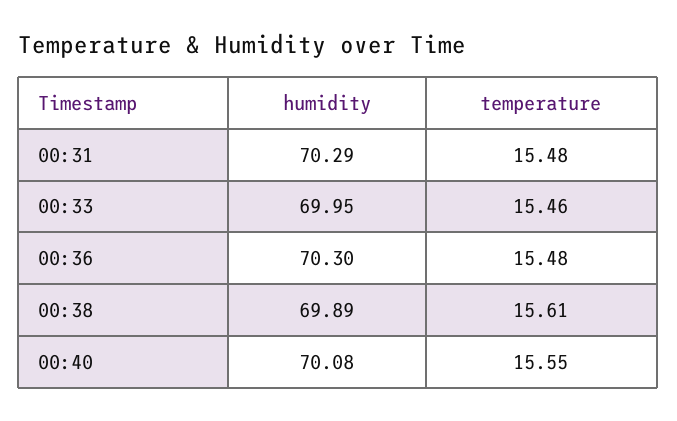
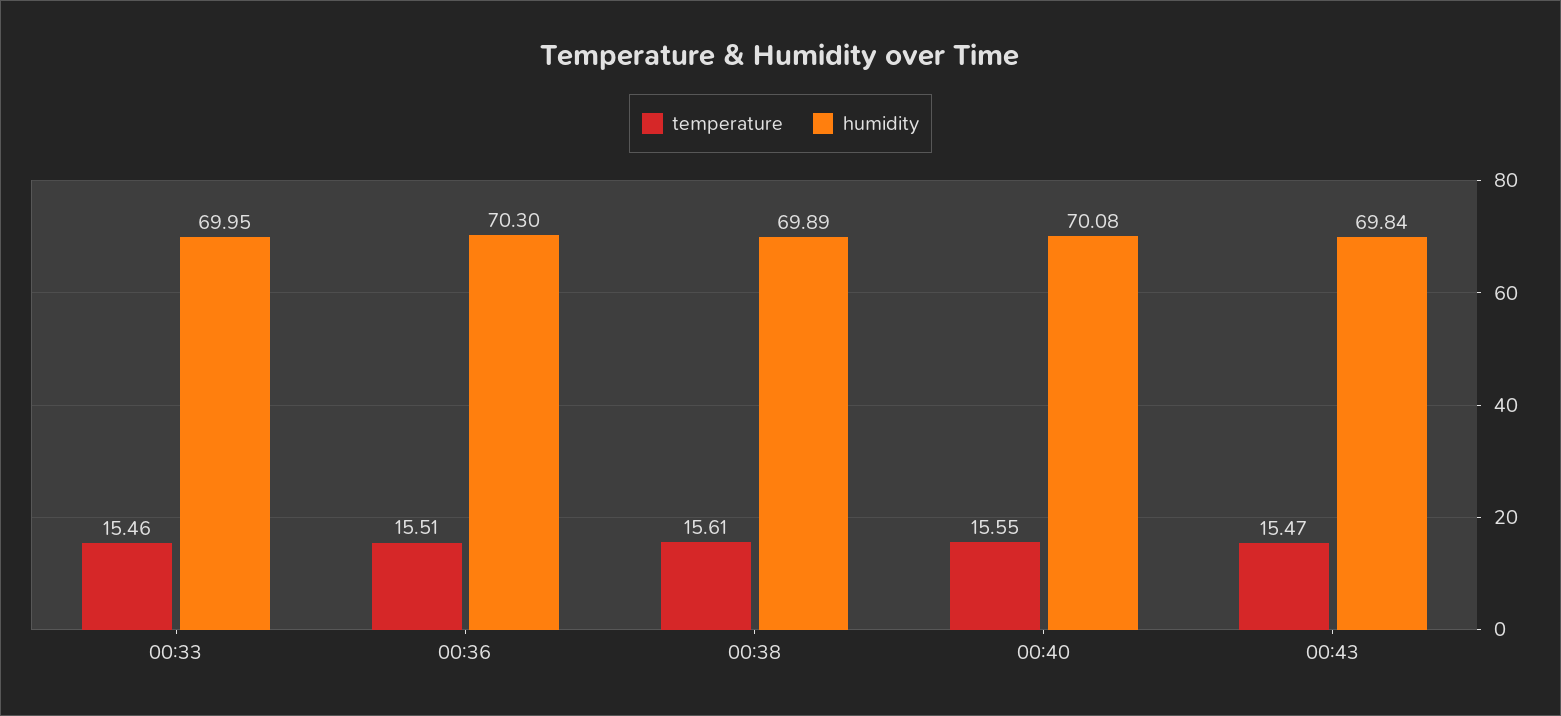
humidity, 00:31: 70.29 -> none
temperature, 00:31: 15.48 -> none
temperature, 00:36: 15.48 -> 15.51
temperature, 00:43: none -> 15.47
humidity, 00:43: none -> 69.84

